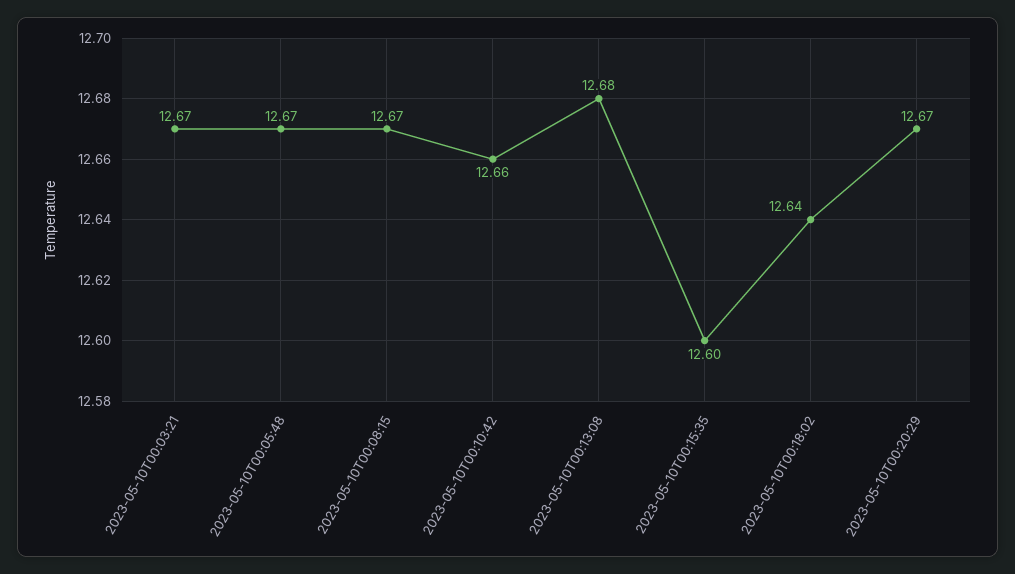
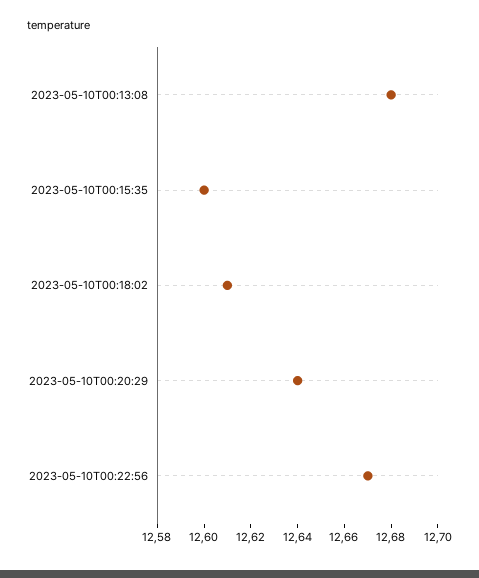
2023-05-10T00:03:21: 12.67 -> none
2023-05-10T00:05:48: 12.67 -> none
2023-05-10T00:08:15: 12.67 -> none
2023-05-10T00:10:42: 12.66 -> none
2023-05-10T00:18:02: 12.64 -> 12.61
2023-05-10T00:20:29: 12.67 -> 12.64
2023-05-10T00:22:56: none -> 12.67

